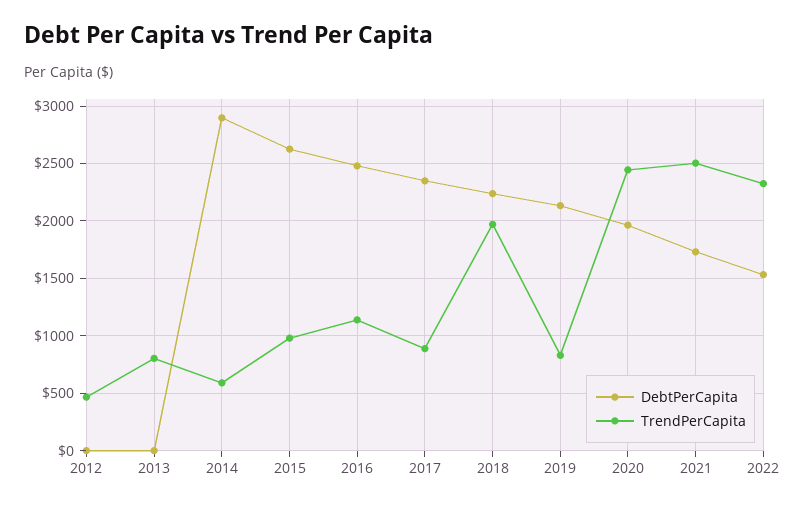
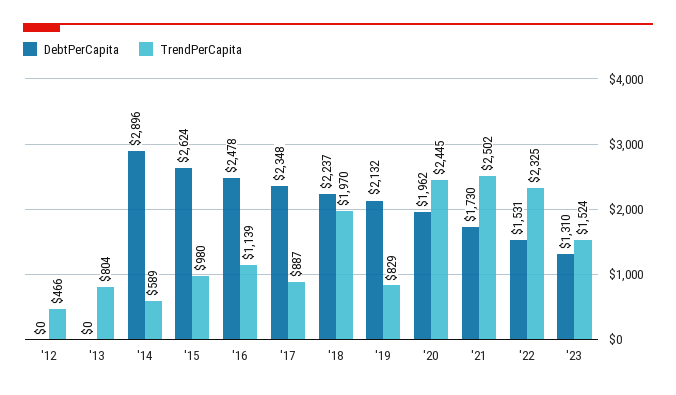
DebtPerCapita, '23: none -> 1310
TrendPerCapita, '23: none -> 1524

